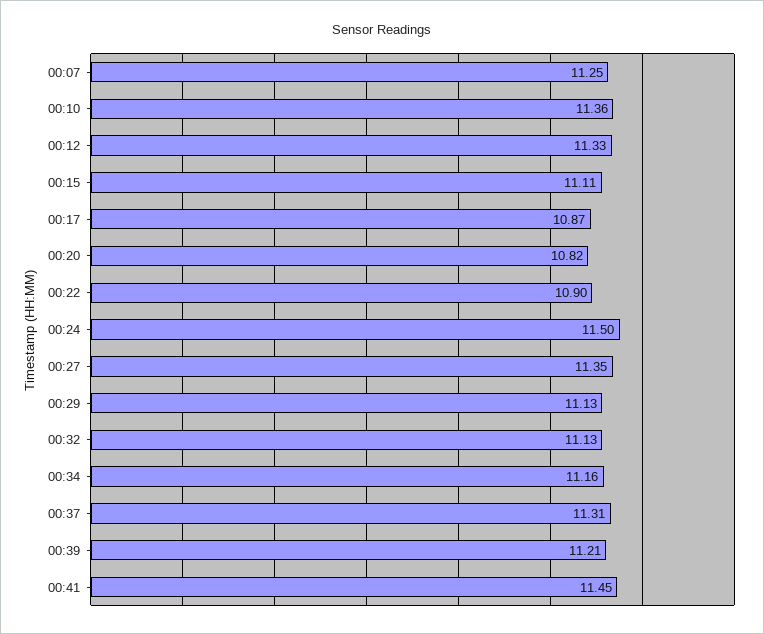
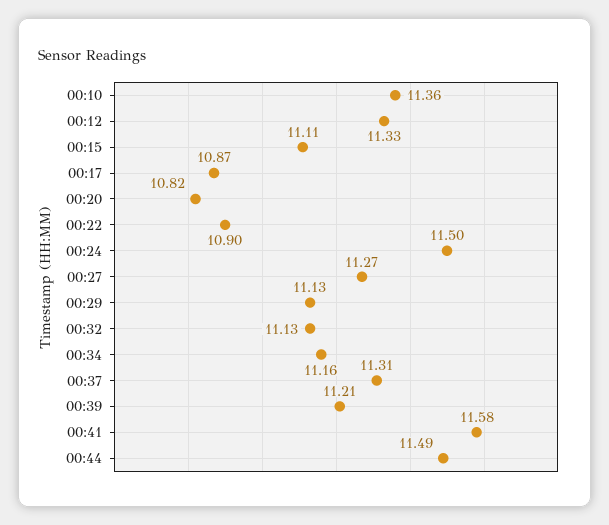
00:07: 11.25 -> none
00:27: 11.35 -> 11.27
00:41: 11.45 -> 11.58
00:44: none -> 11.49

